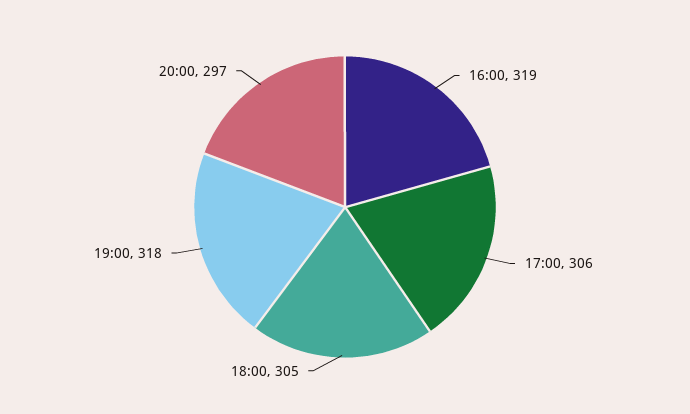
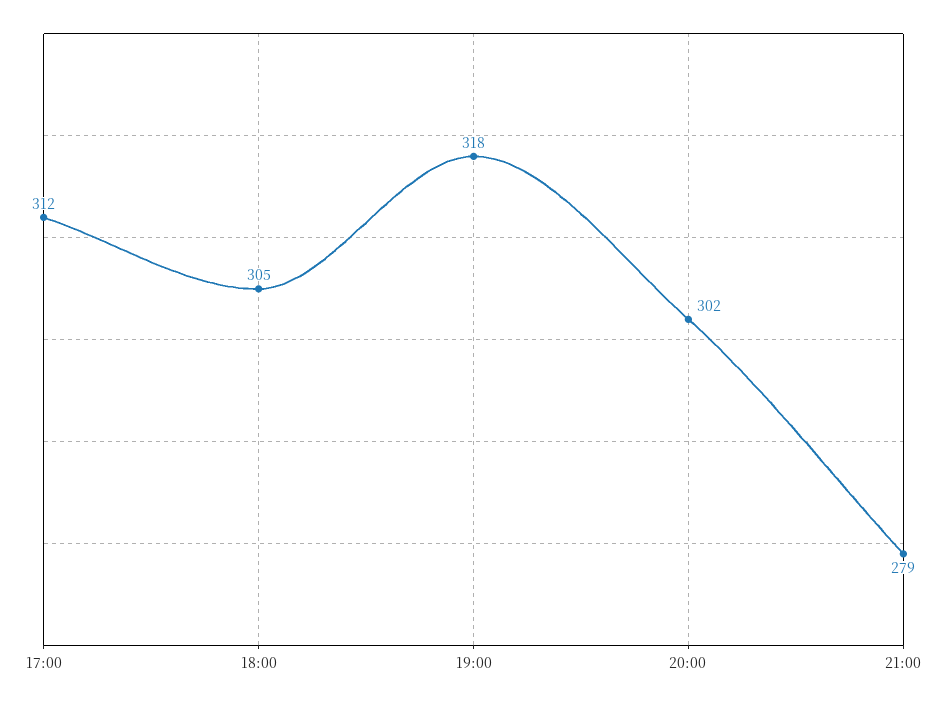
16:00: 319 -> none
17:00: 306 -> 312
20:00: 297 -> 302
21:00: none -> 279

